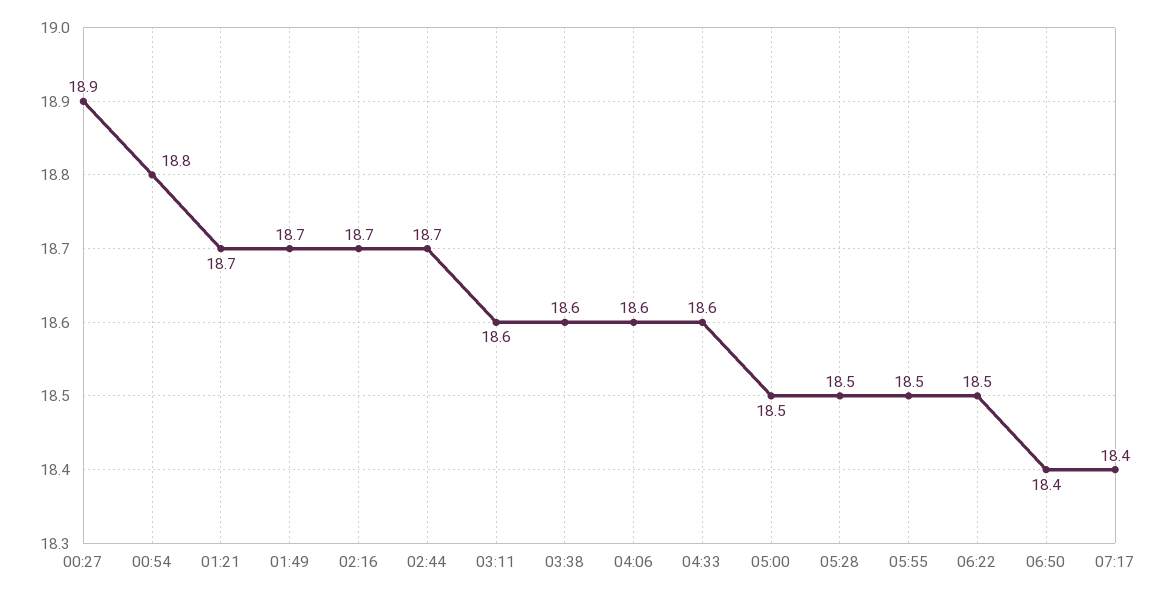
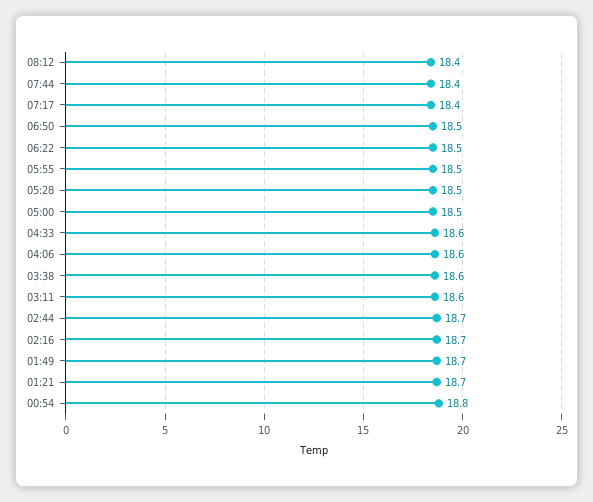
00:27: 18.9 -> none
06:50: 18.4 -> 18.5
08:12: none -> 18.4
07:44: none -> 18.4

